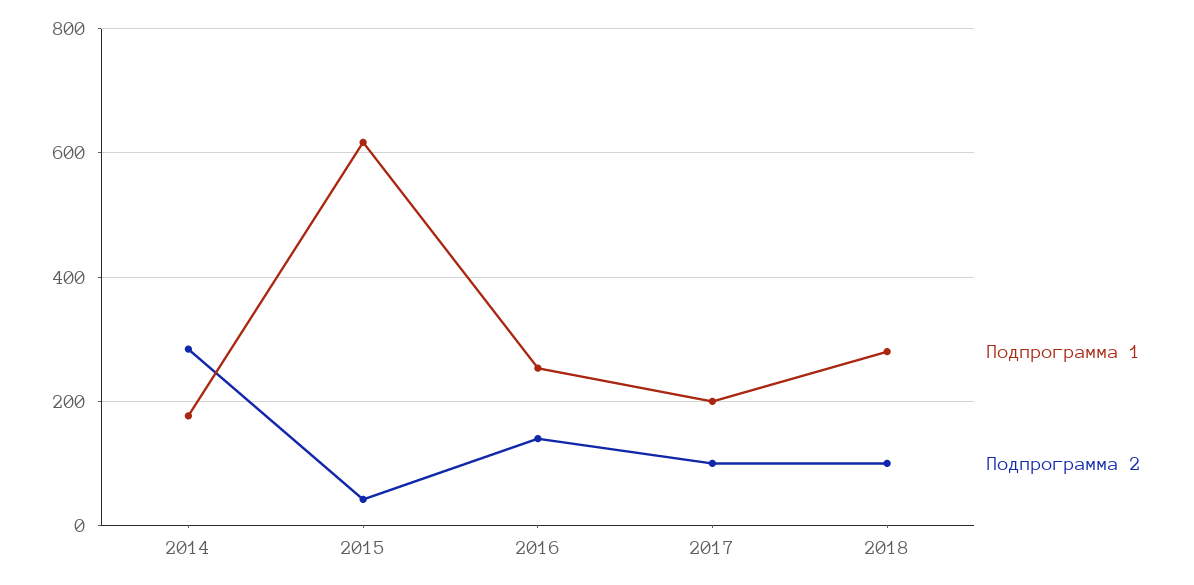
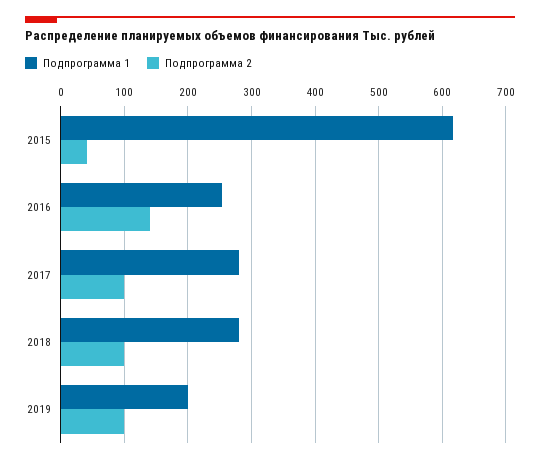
Подпрограмма 1, 2014: 180 -> none
Подпрограмма 2, 2014: 280 -> none
Подпрограмма 1, 2017: 200 -> 280
Подпрограмма 1, 2019: none -> 200
Подпрограмма 2, 2019: none -> 100

